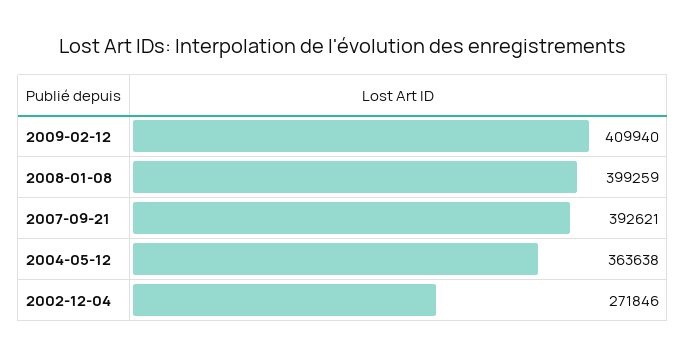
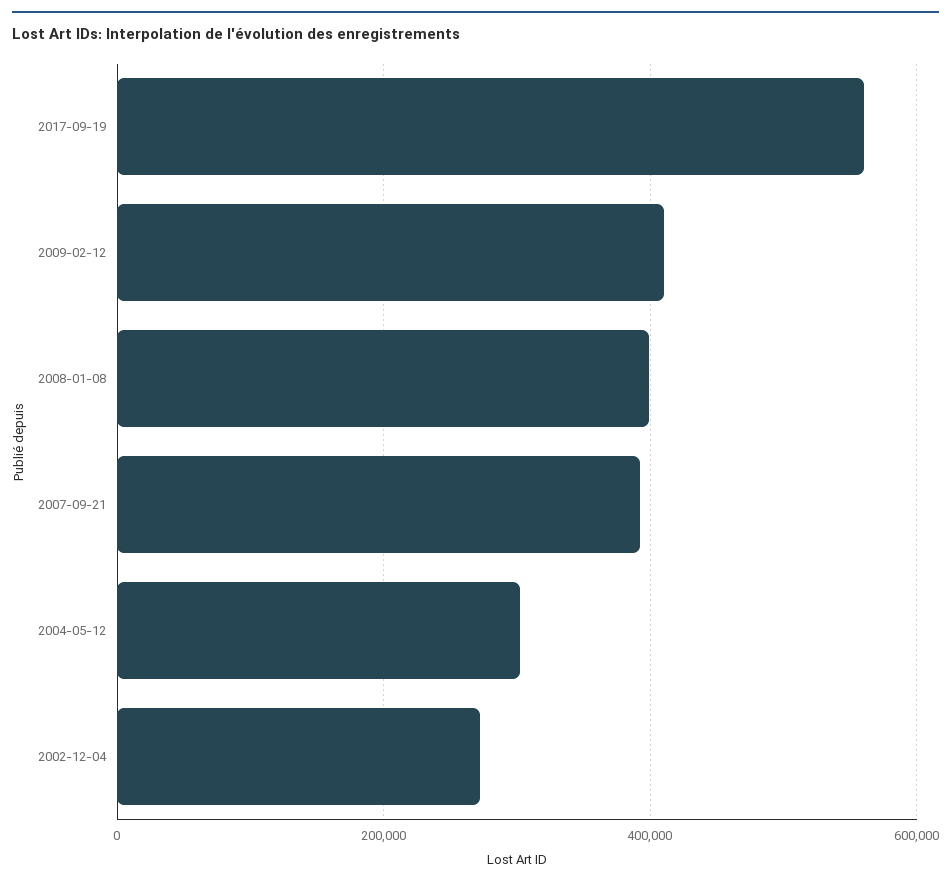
2004-05-12: 363638 -> 300000
2017-09-19: none -> 560000

